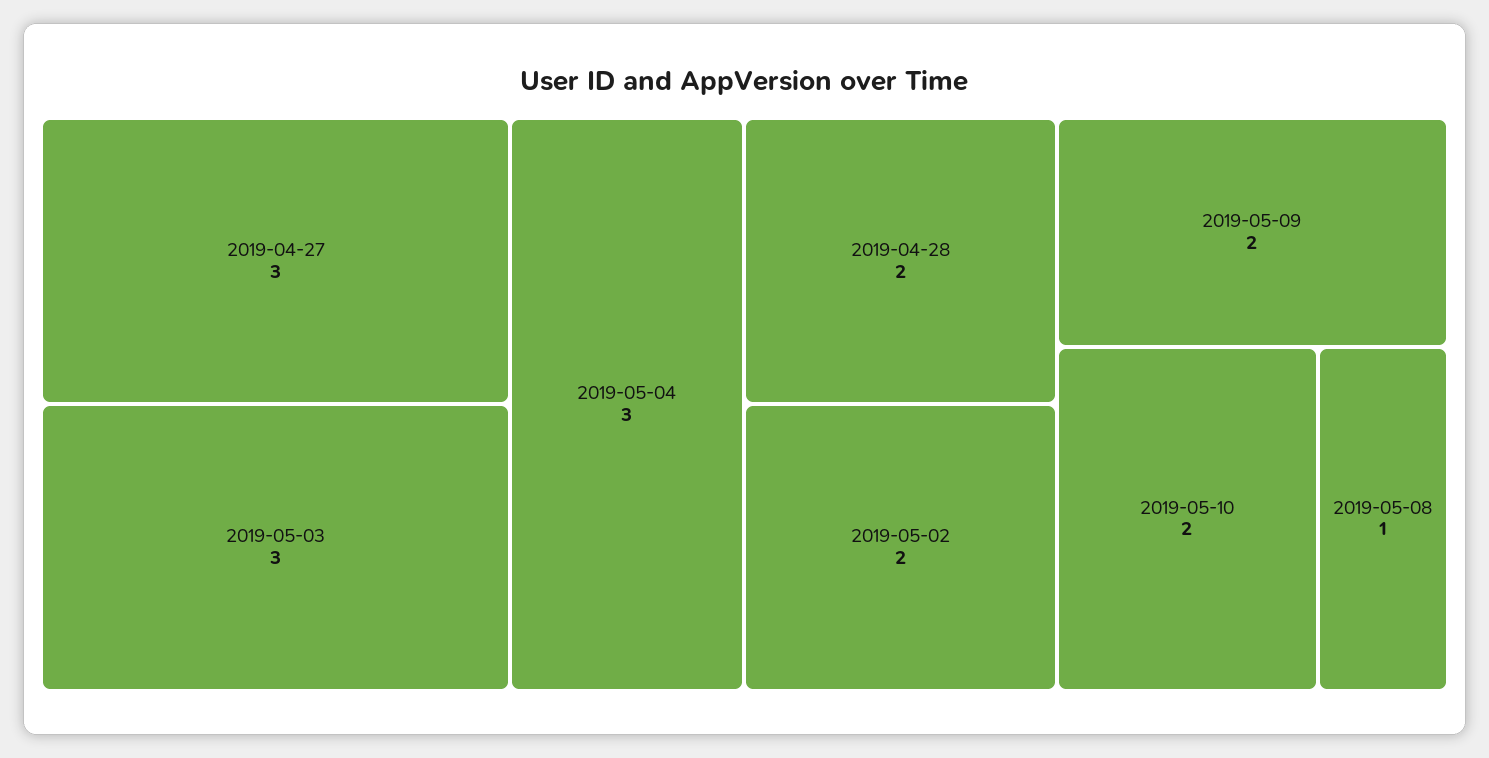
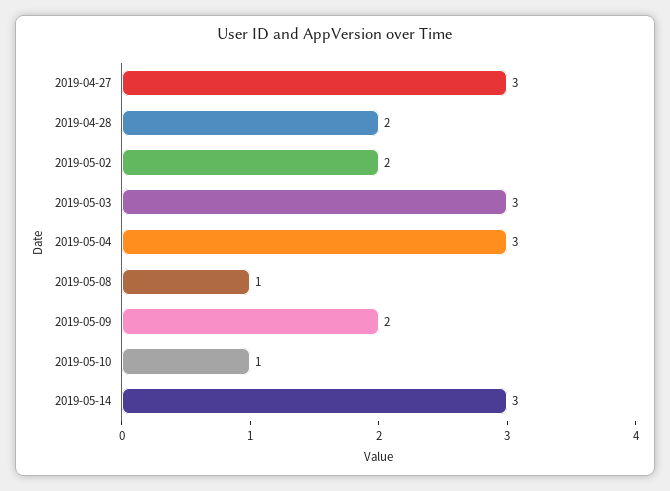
2019-05-10: 2 -> 1
2019-05-14: none -> 3

